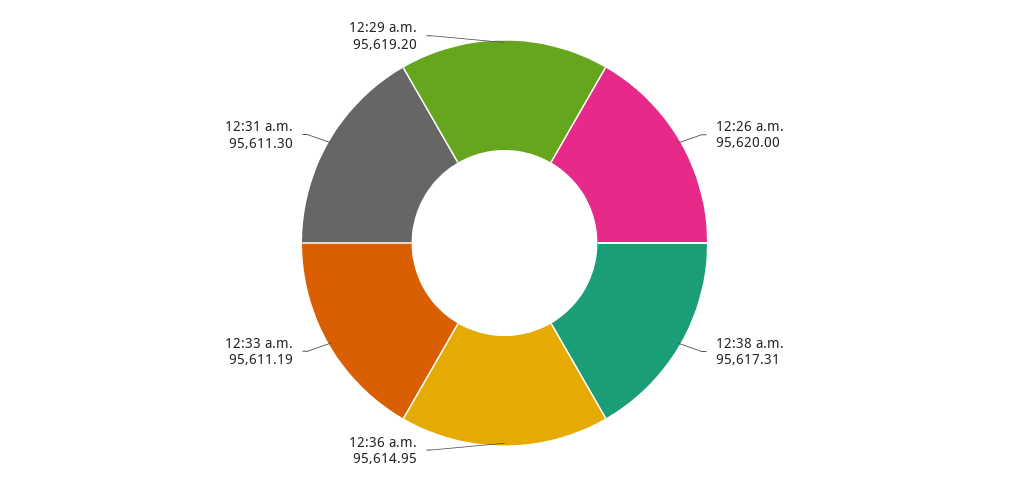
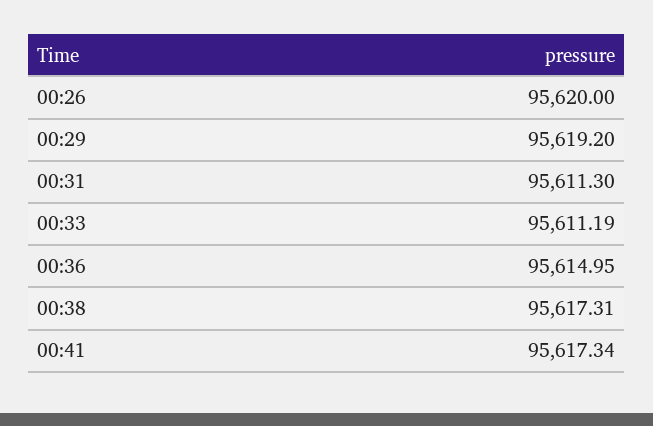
00:41: none -> 95617.34

